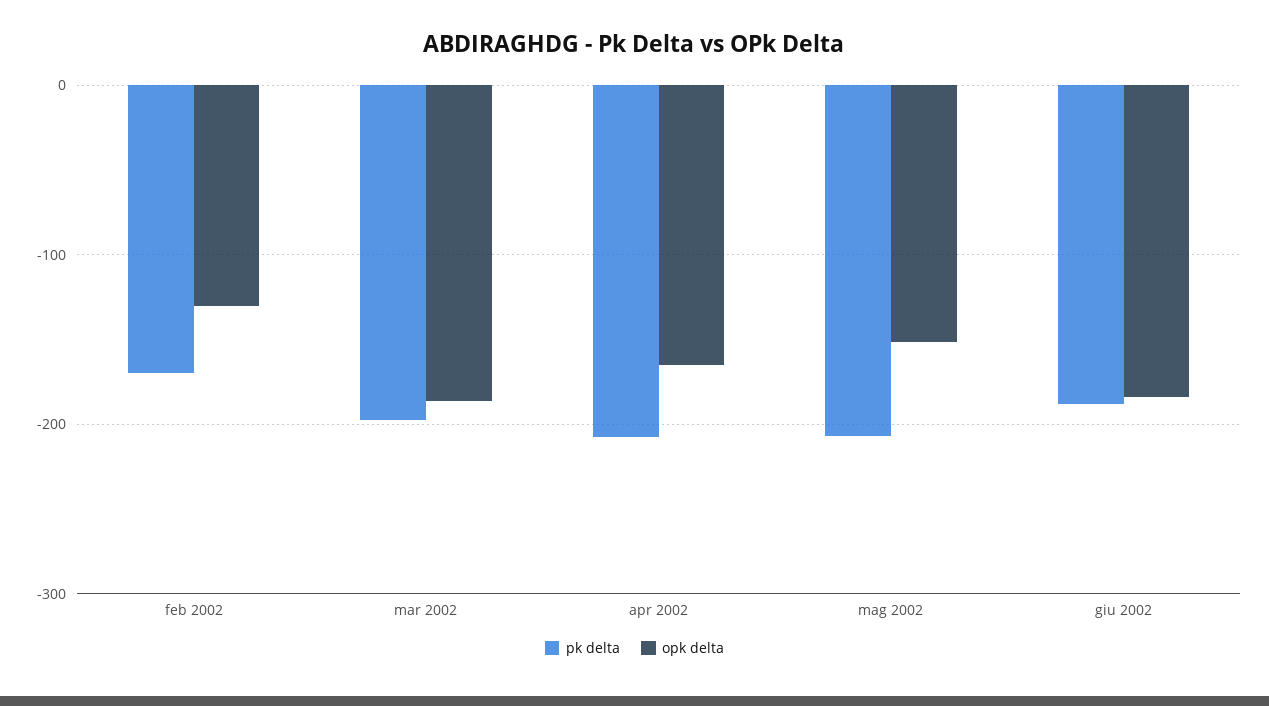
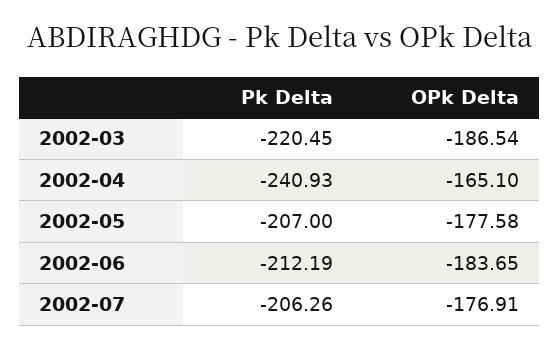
pk delta, feb 2002: -170 -> none
opk delta, feb 2002: -130 -> none
pk delta, mar 2002: -200 -> -220.45
pk delta, apr 2002: -210 -> -240.93
opk delta, mag 2002: -150 -> -177.58
pk delta, giu 2002: -190 -> -212.19
pk delta, 2002-07: none -> -206.26
opk delta, 2002-07: none -> -176.91

